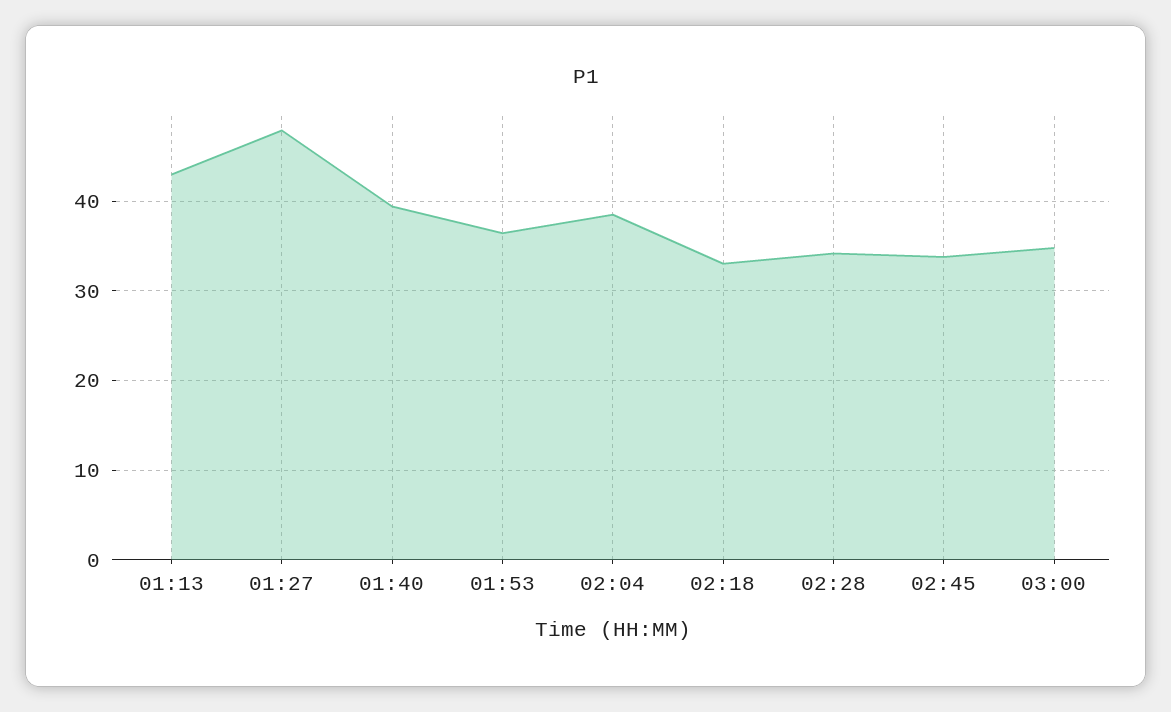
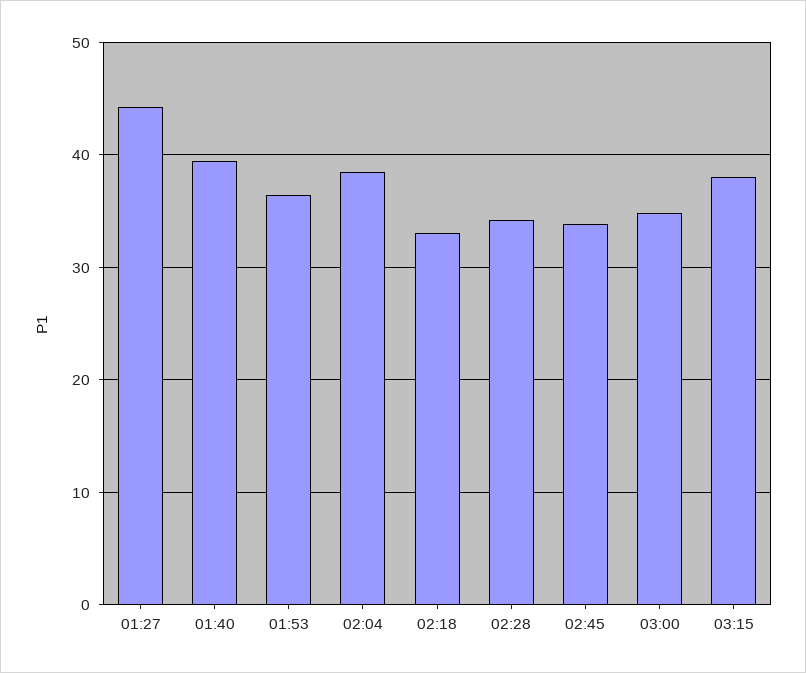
01:13: 43 -> none
01:27: 48 -> 44
03:15: none -> 38

